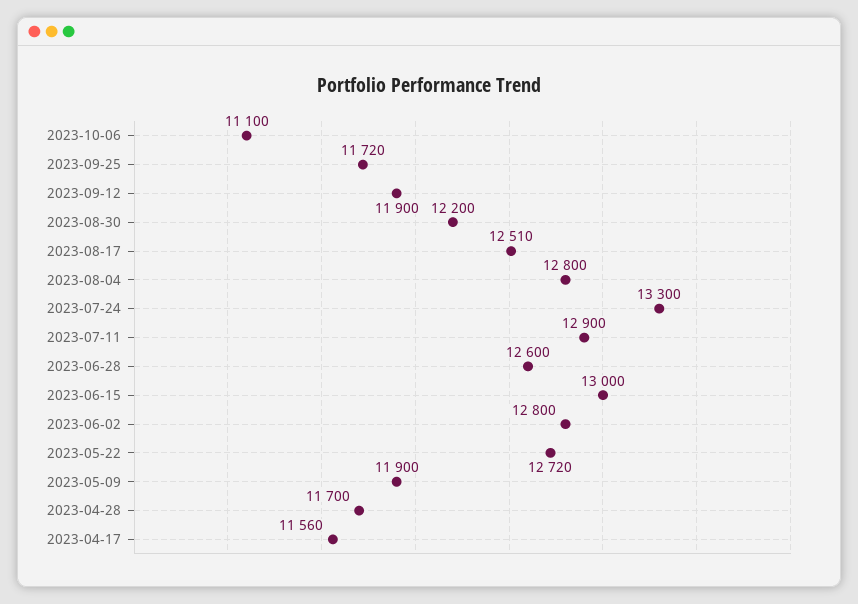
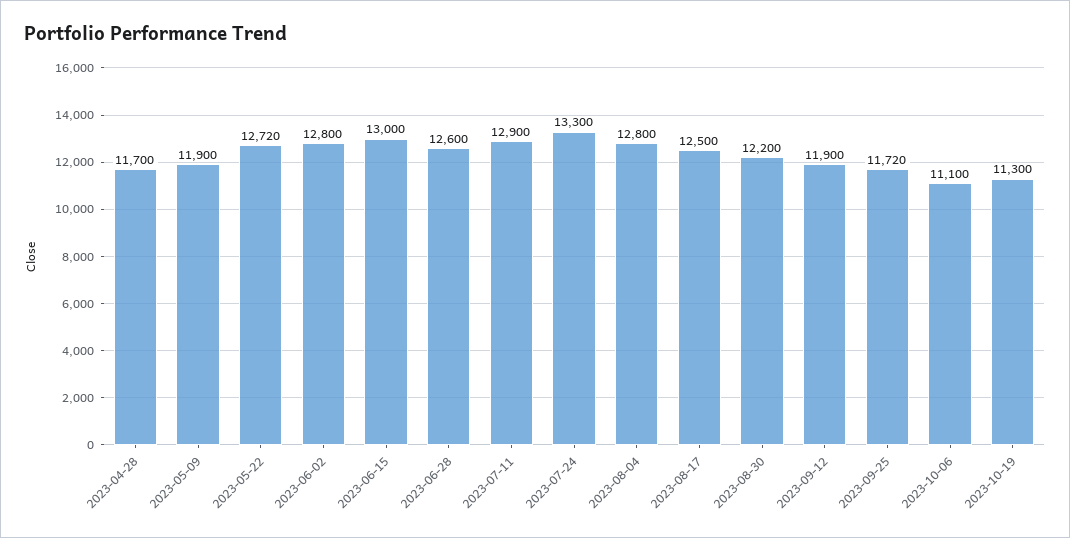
2023-08-17: 12510 -> 12500
2023-04-17: 11560 -> none
2023-10-19: none -> 11300

